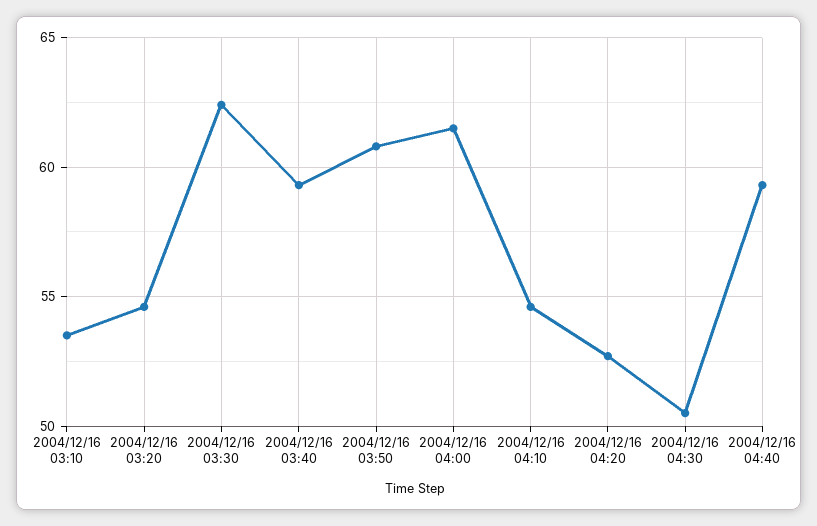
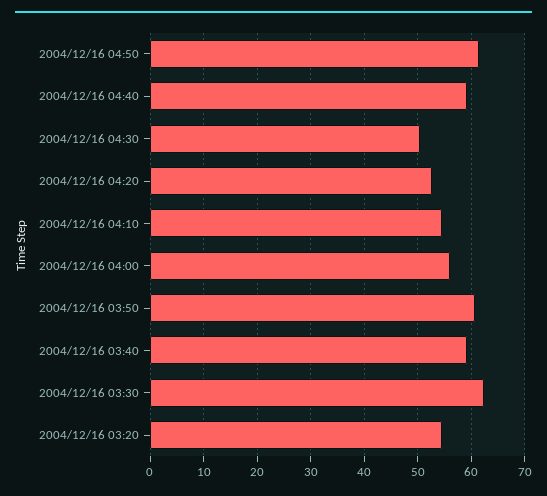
2004/12/16 03:10: 53.5 -> none
2004/12/16 04:00: 61.5 -> 56
2004/12/16 04:50: none -> 62

